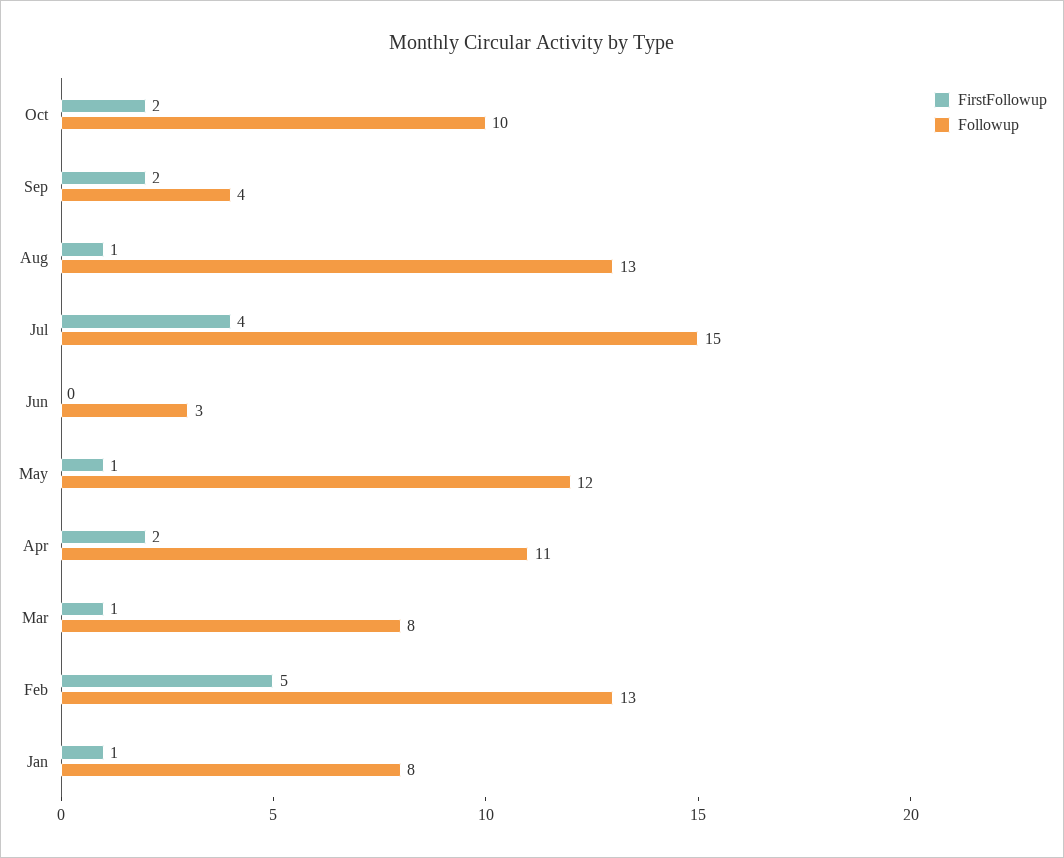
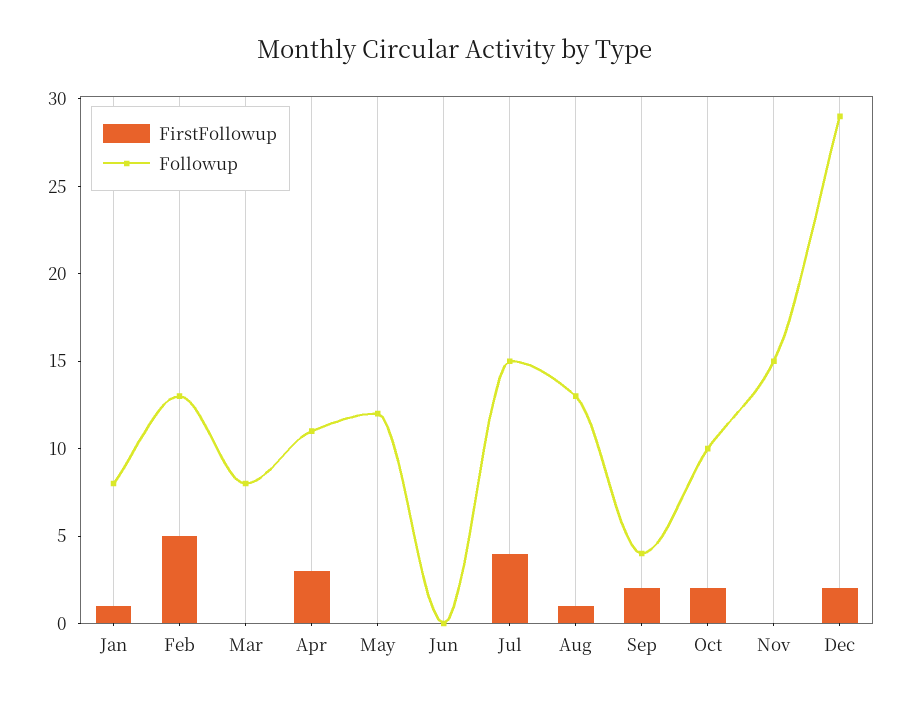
Followup, Jun: 3 -> 0
FirstFollowup, May: 1 -> 0
FirstFollowup, Apr: 2 -> 3
FirstFollowup, Mar: 1 -> 0
FirstFollowup, Nov: none -> 0
Followup, Nov: none -> 15
FirstFollowup, Dec: none -> 2
Followup, Dec: none -> 29

